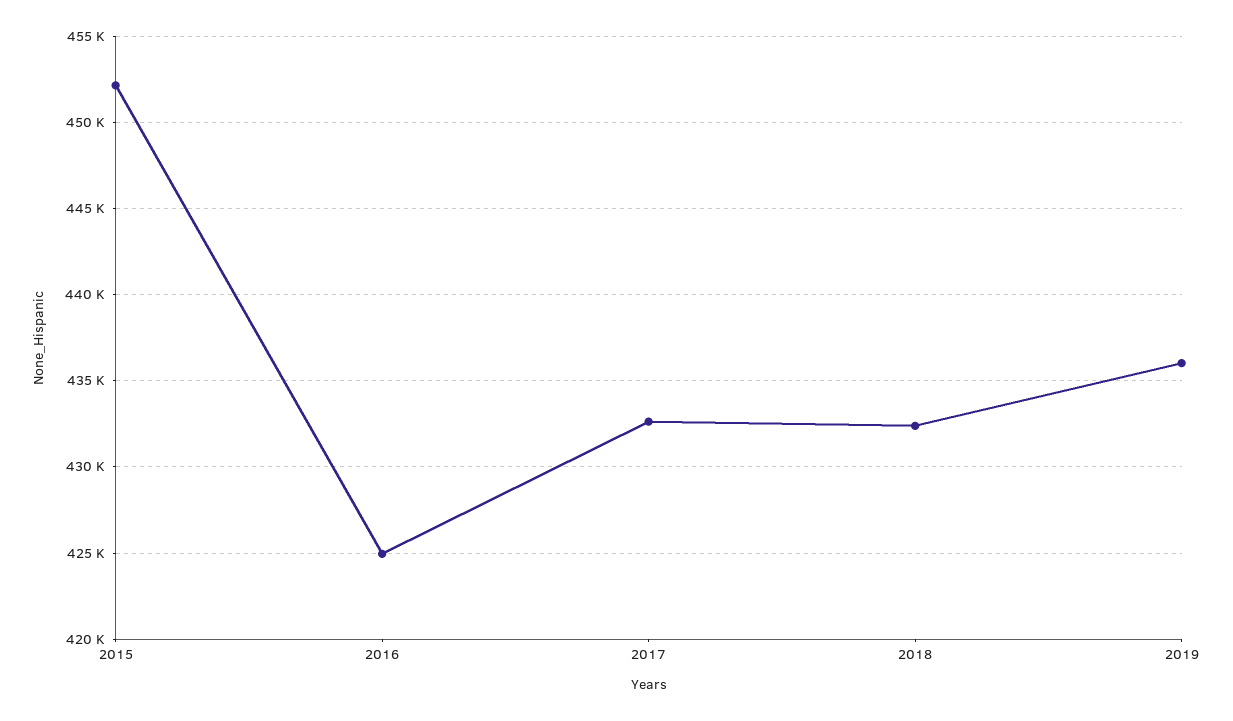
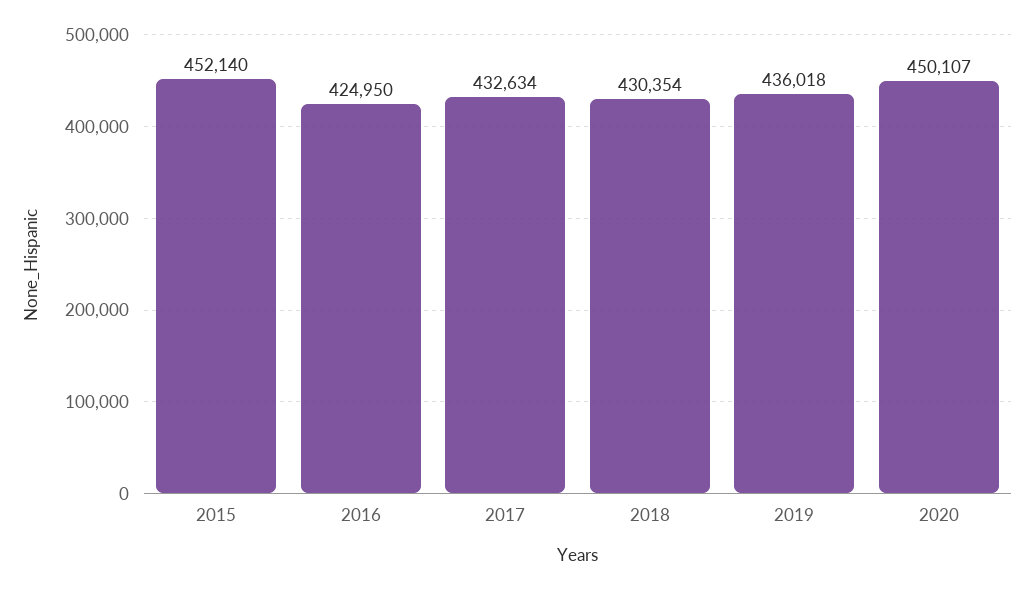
2018: 432500 -> 430354
2020: none -> 450107

